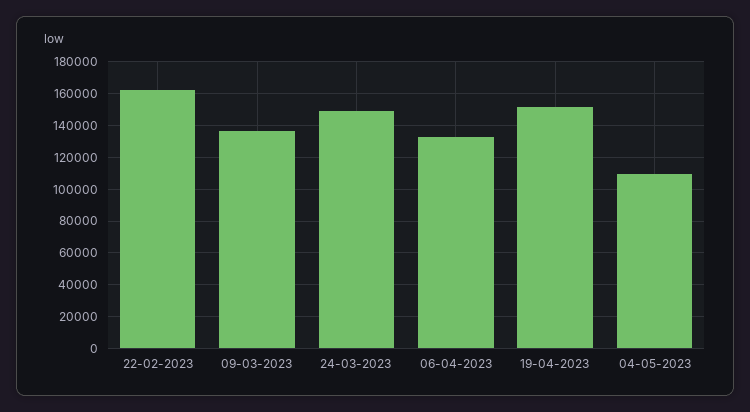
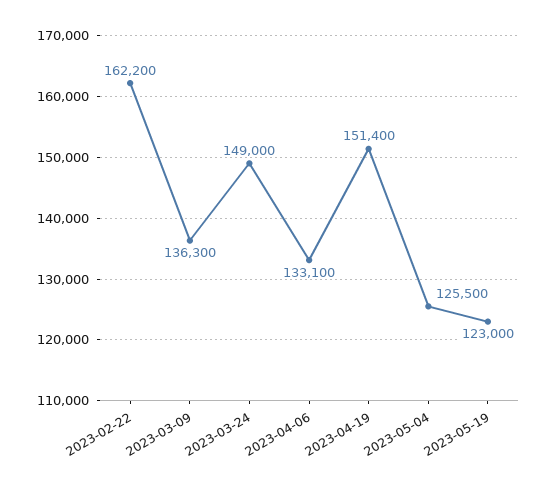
04-05-2023: 110000 -> 125500
2023-05-19: none -> 123000

